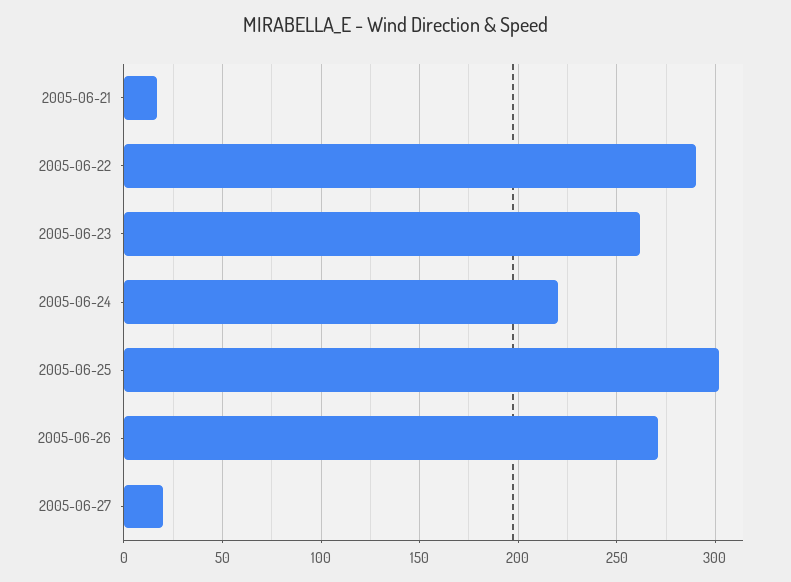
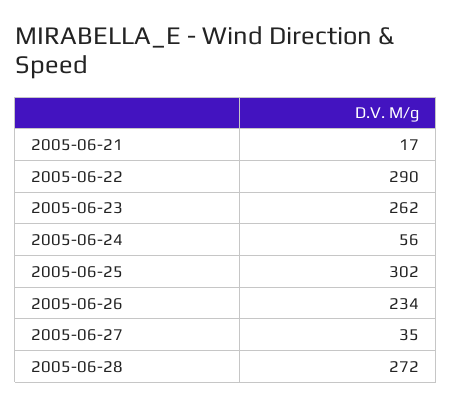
2005-06-24: 220 -> 56
2005-06-26: 270 -> 234
2005-06-27: 20 -> 35
2005-06-28: none -> 272

